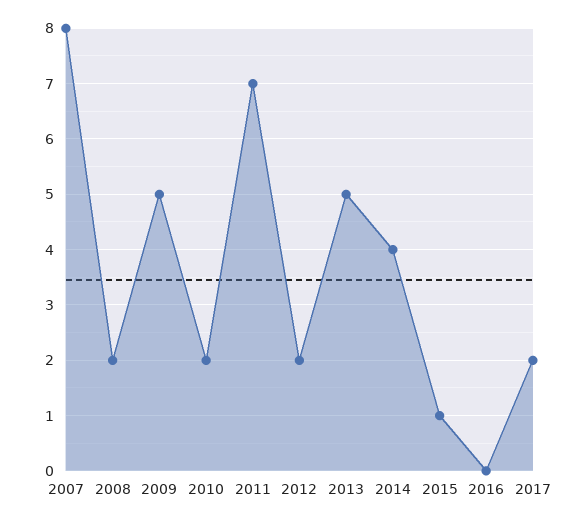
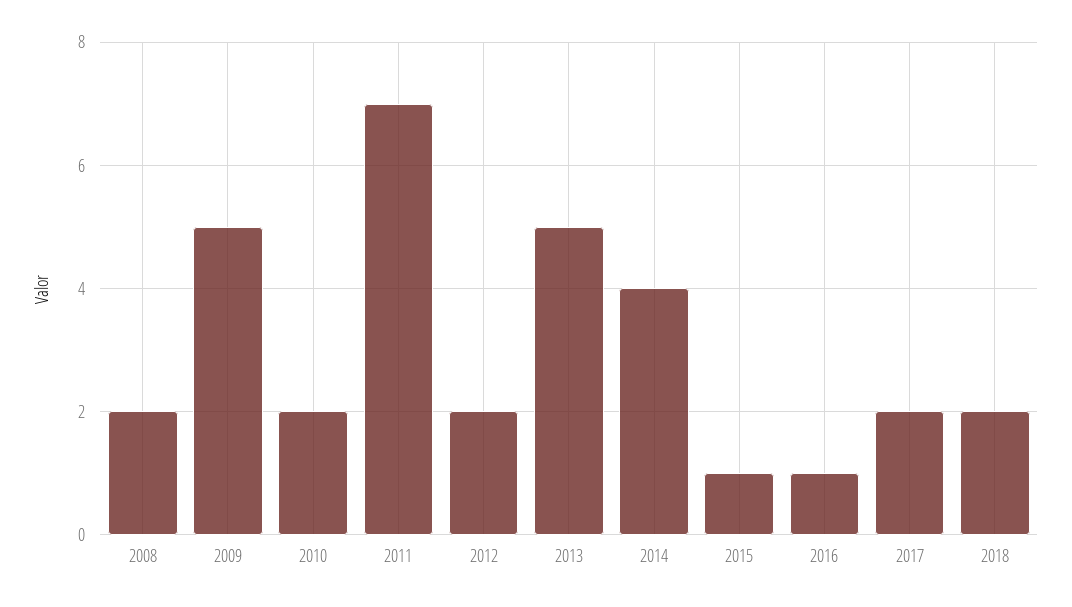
2007: 8 -> none
2016: 0 -> 1
2018: none -> 2

